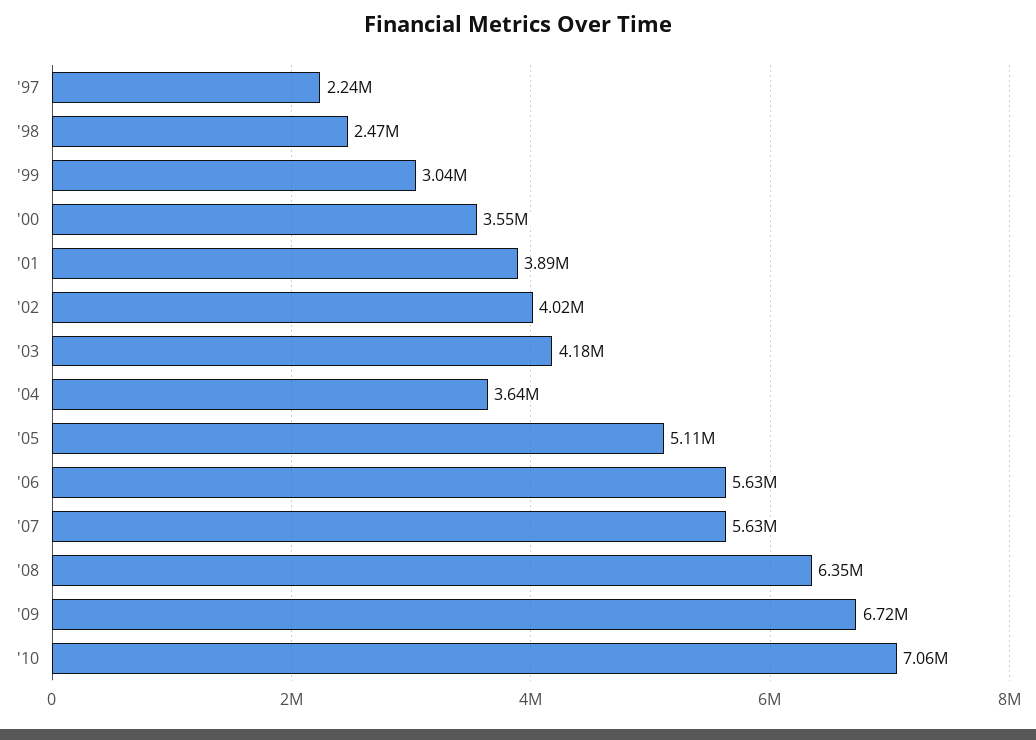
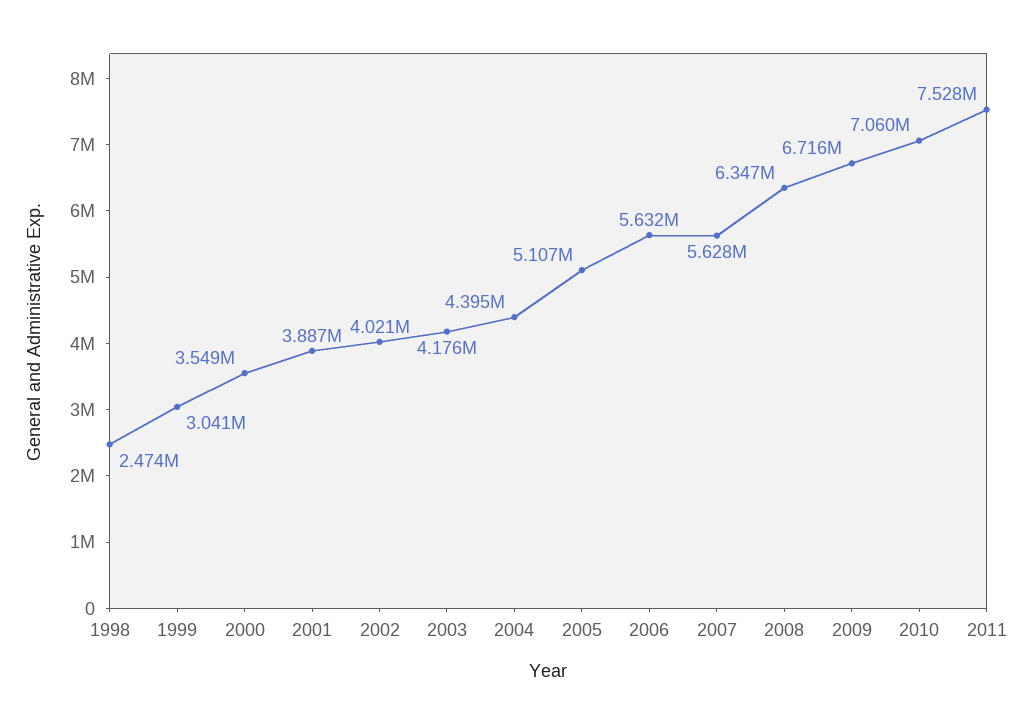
'97: 2240000 -> none
'04: 3640000 -> 4395000
2011: none -> 7528000

